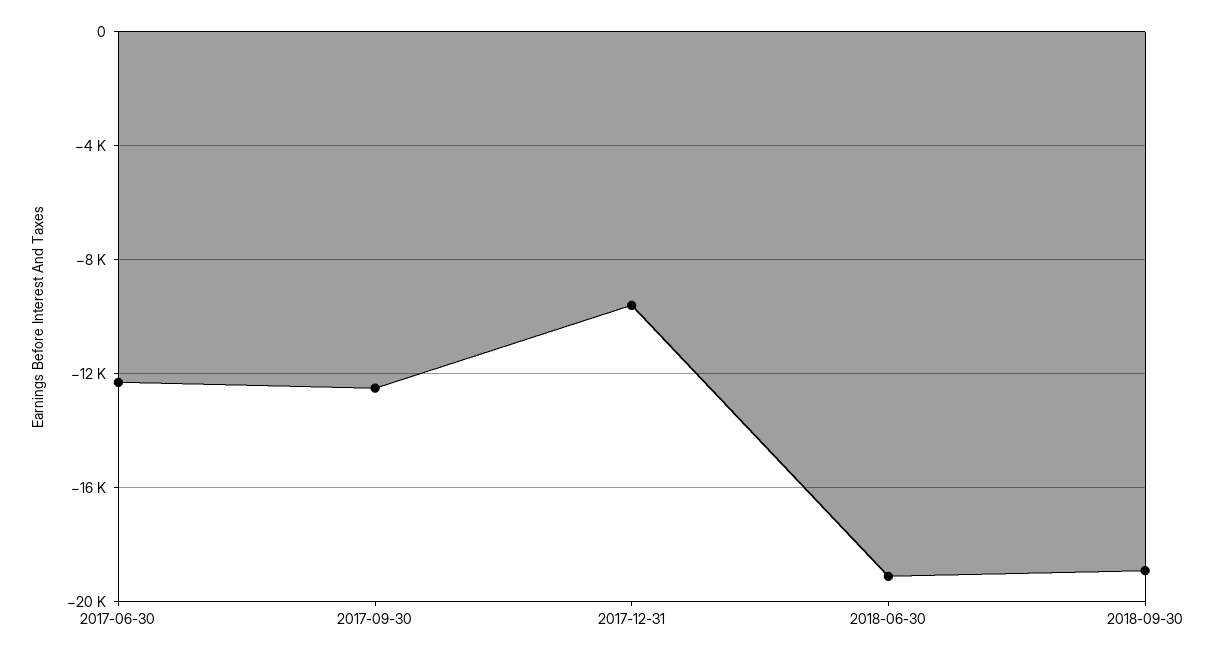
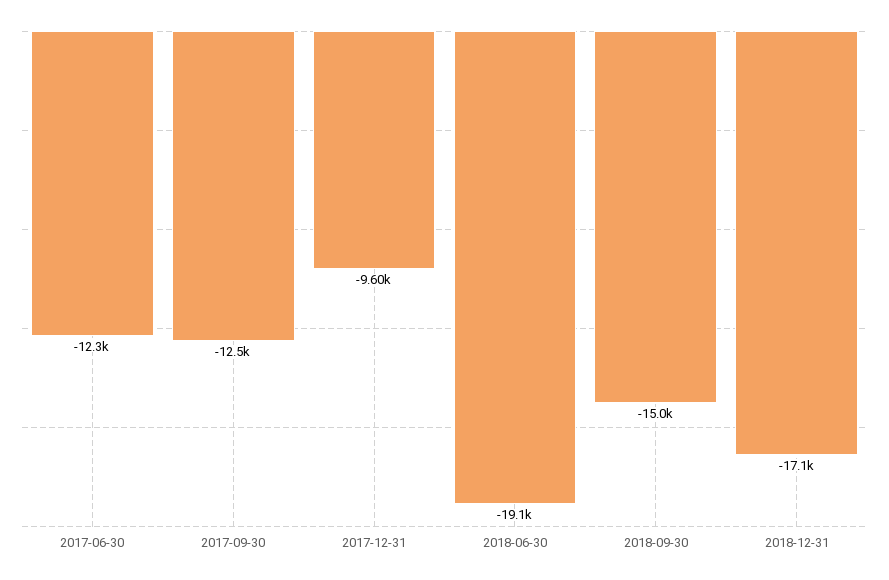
2018-09-30: -19000 -> -15000
2018-12-31: none -> -17100

